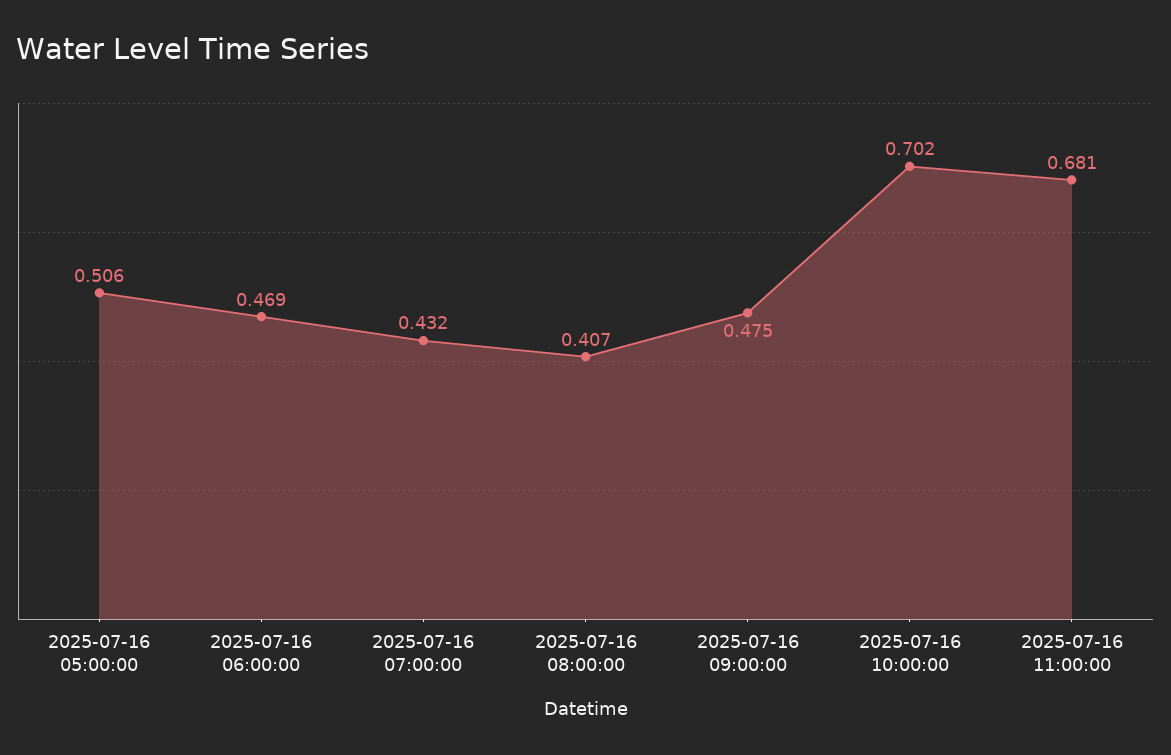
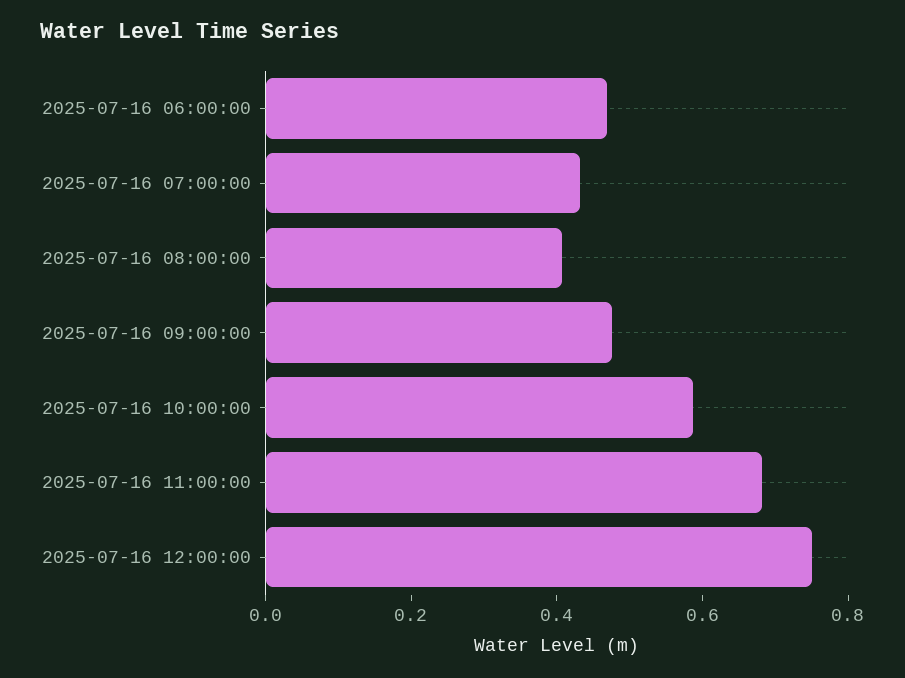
2025-07-16 05:00:00: 0.506 -> none
2025-07-16 10:00:00: 0.702 -> 0.6
2025-07-16 12:00:00: none -> 0.75

